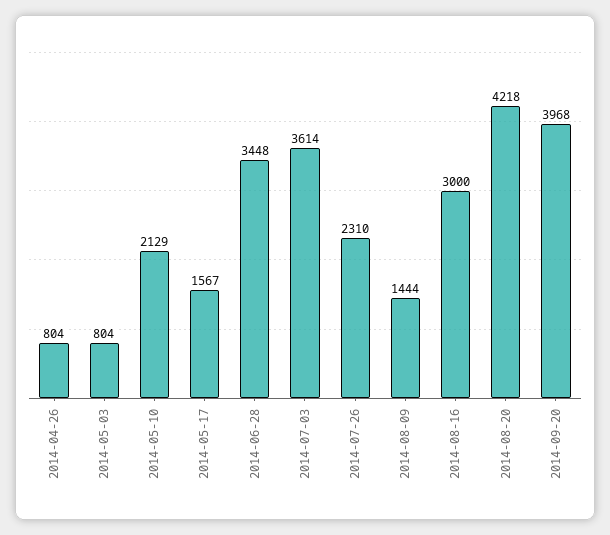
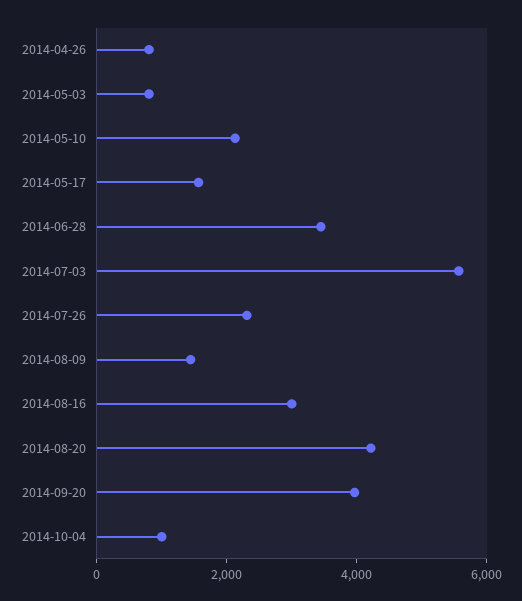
2014-07-03: 3614 -> 5500
2014-10-04: none -> 1000

